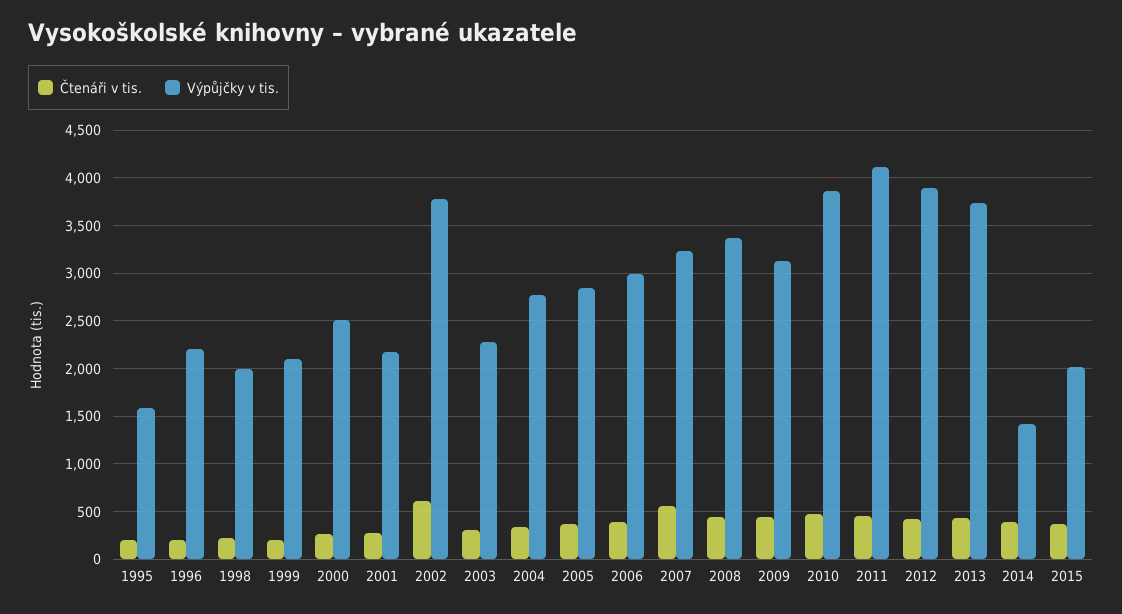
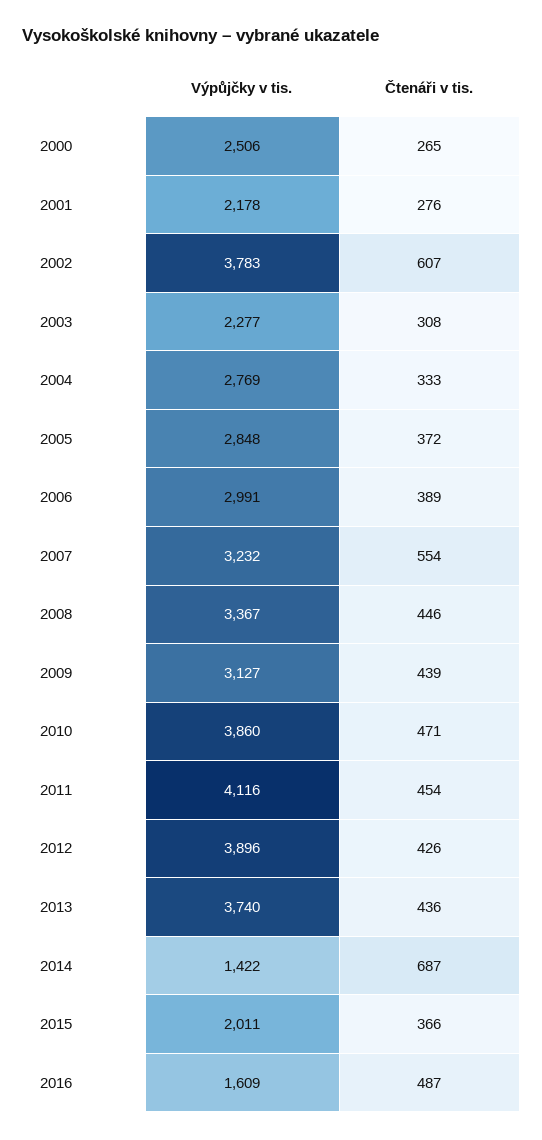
Čtenáři v tis., 1995: 200 -> none
Výpůjčky v tis., 1995: 1600 -> none
Čtenáři v tis., 1996: 200 -> none
Výpůjčky v tis., 1996: 2200 -> none
Čtenáři v tis., 1998: 200 -> none
Výpůjčky v tis., 1998: 2000 -> none
Čtenáři v tis., 1999: 200 -> none
Výpůjčky v tis., 1999: 2100 -> none
Čtenáři v tis., 2014: 400 -> 687
Výpůjčky v tis., 2016: none -> 1609
Čtenáři v tis., 2016: none -> 487

